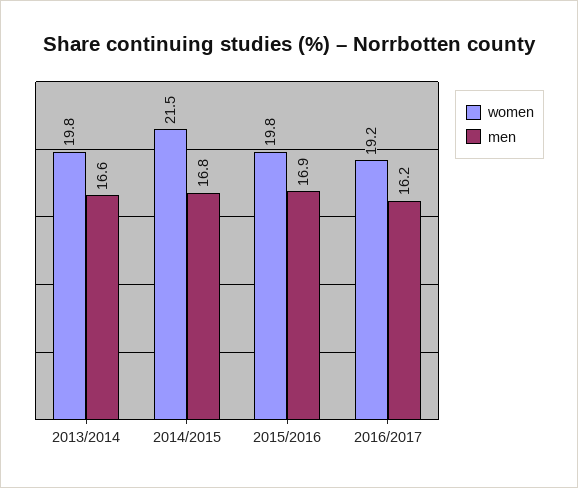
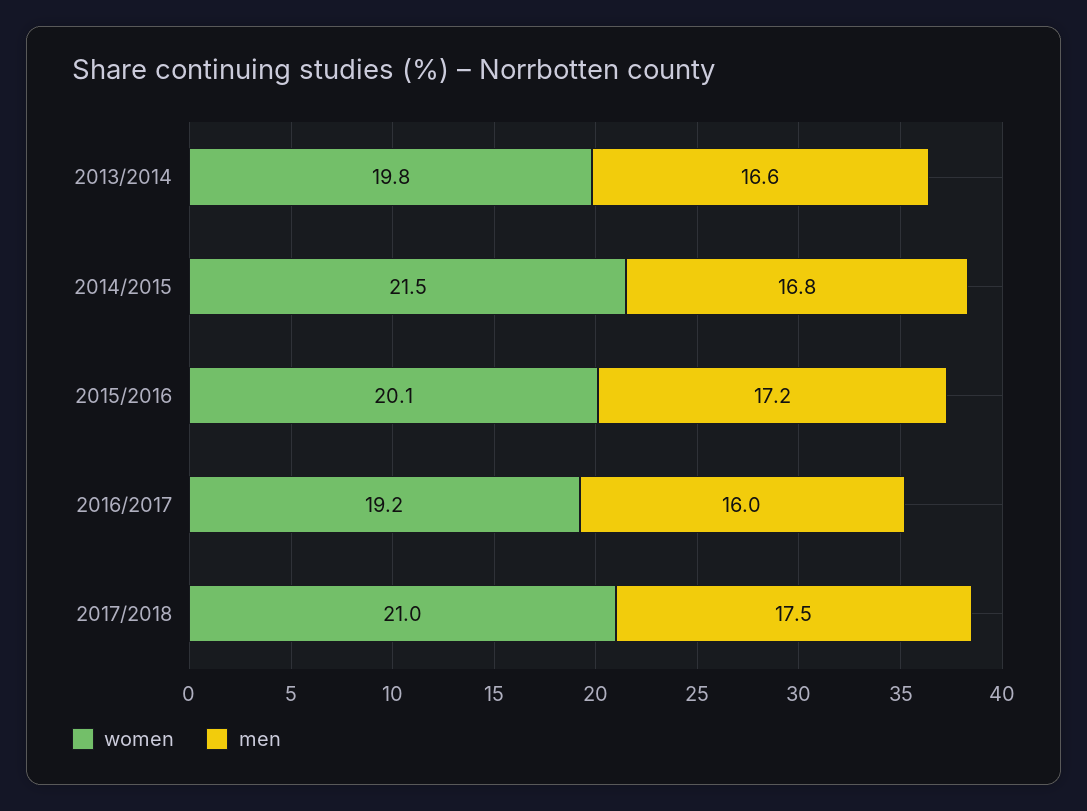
women, 2015/2016: 19.8 -> 20.1
men, 2015/2016: 16.9 -> 17.2
men, 2016/2017: 16.2 -> 16
women, 2017/2018: none -> 21
men, 2017/2018: none -> 17.5

